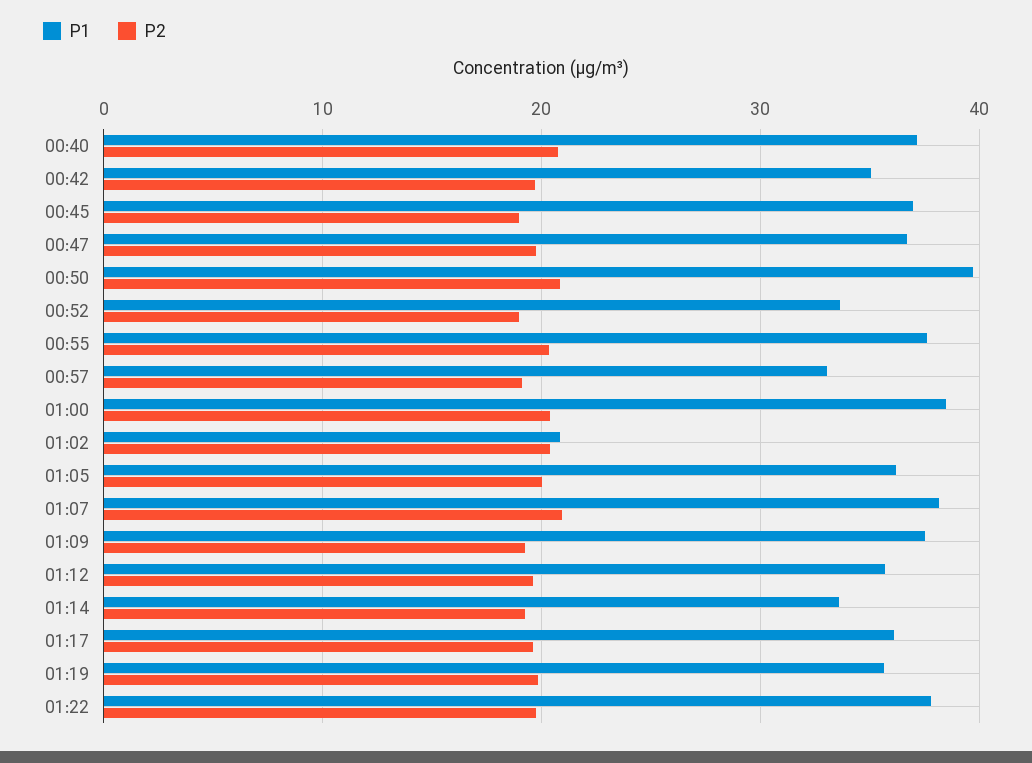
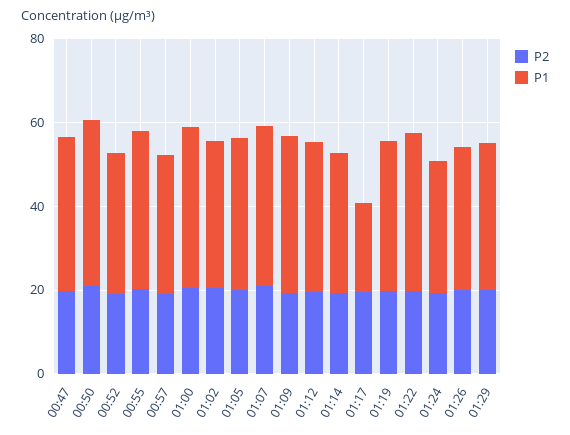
P1, 00:40: 37 -> none
P2, 00:40: 21 -> none
P1, 00:42: 35 -> none
P2, 00:42: 20 -> none
P1, 00:45: 37 -> none
P2, 00:45: 19 -> none
P1, 01:02: 21 -> 35
P1, 01:17: 36 -> 20
P2, 01:24: none -> 20
P1, 01:24: none -> 30
P2, 01:26: none -> 20
P1, 01:26: none -> 35
P2, 01:29: none -> 20
P1, 01:29: none -> 35

